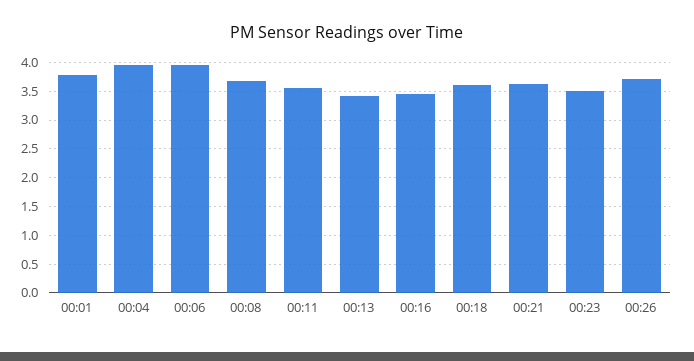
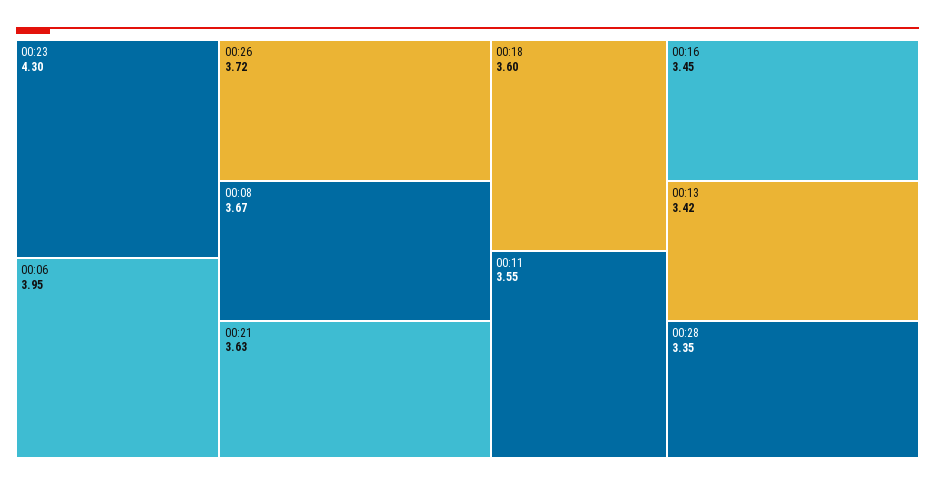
00:01: 3.75 -> none
00:04: 4 -> none
00:23: 3.5 -> 4.3
00:28: none -> 3.35

